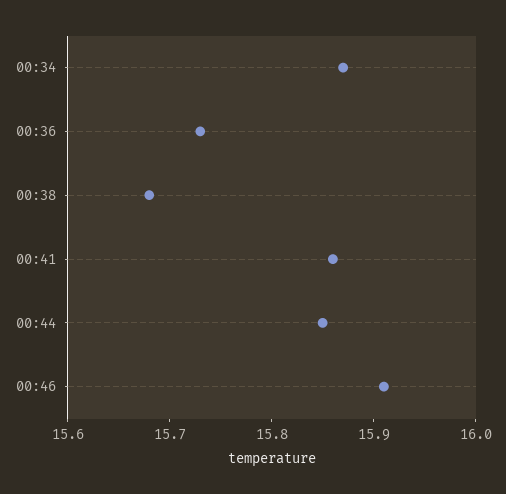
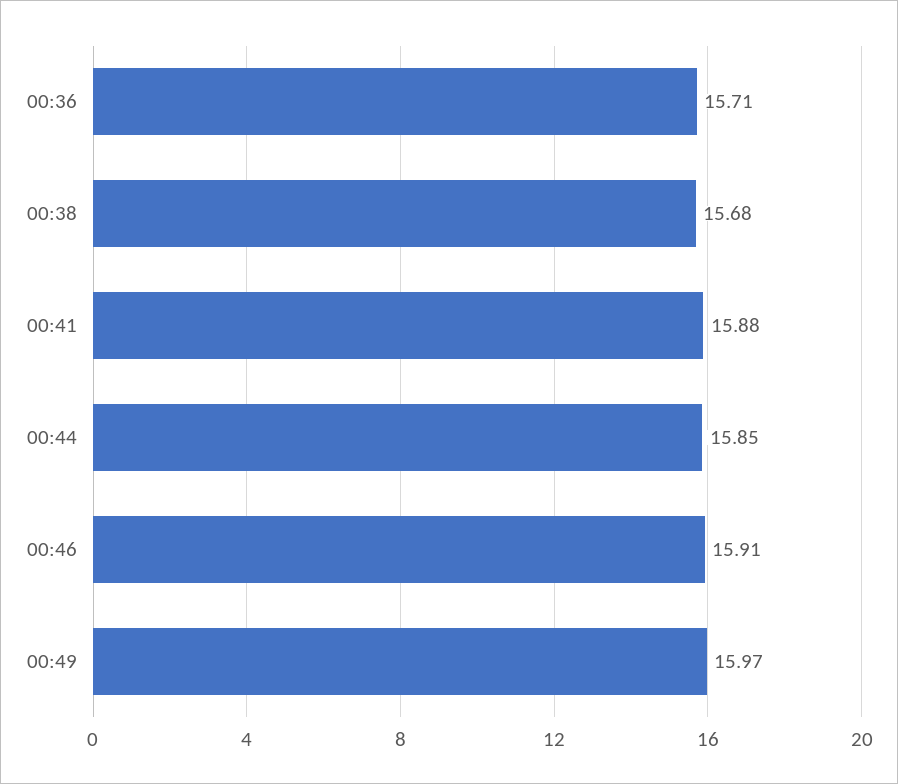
00:34: 15.87 -> none
00:36: 15.73 -> 15.71
00:41: 15.86 -> 15.88
00:49: none -> 15.97

